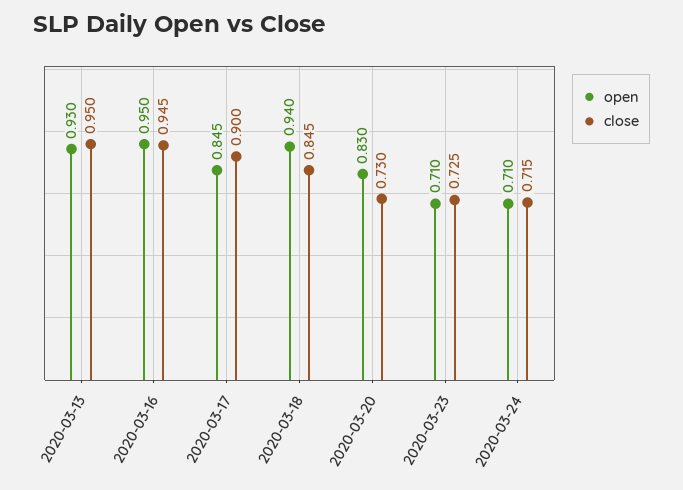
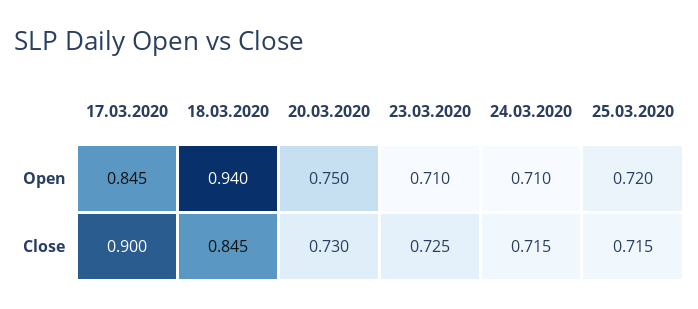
open, 2020-03-13: 0.93 -> none
close, 2020-03-13: 0.95 -> none
open, 2020-03-16: 0.95 -> none
close, 2020-03-16: 0.945 -> none
open, 2020-03-20: 0.83 -> 0.75
open, 25.03.2020: none -> 0.72
close, 25.03.2020: none -> 0.715

